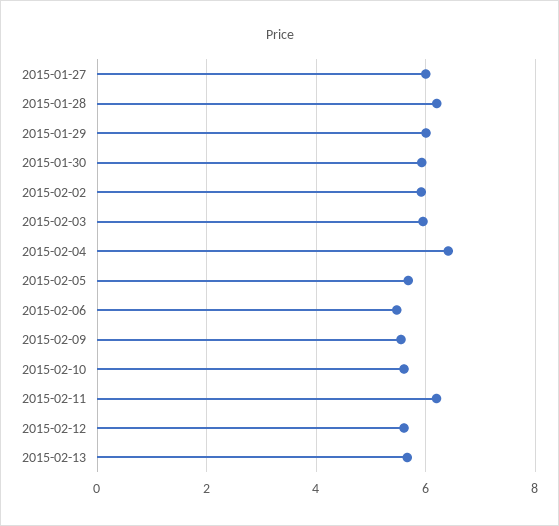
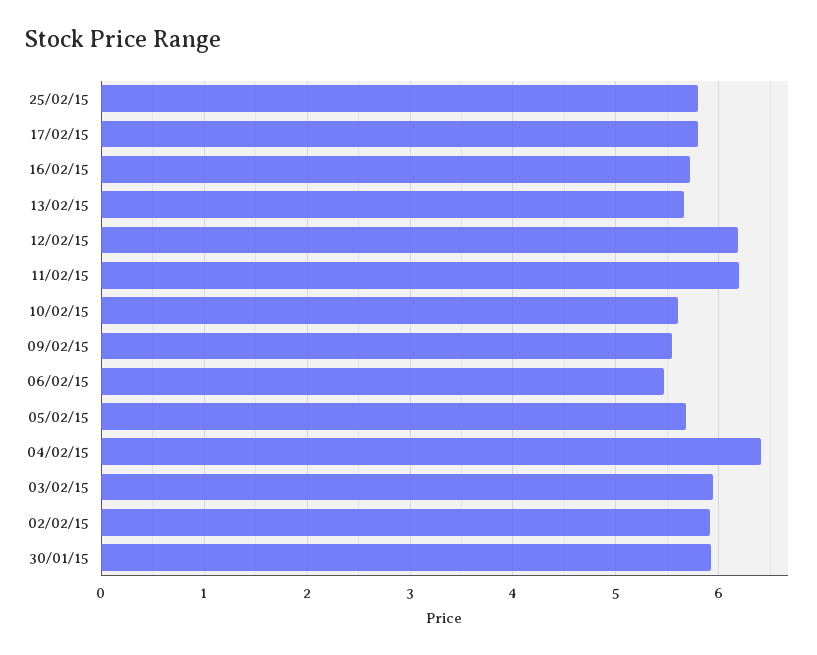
2015-01-27: 6 -> none
2015-01-28: 6.2 -> none
2015-01-29: 6 -> none
2015-02-12: 5.6 -> 6.2
25/02/15: none -> 5.8
17/02/15: none -> 5.8
16/02/15: none -> 5.7

